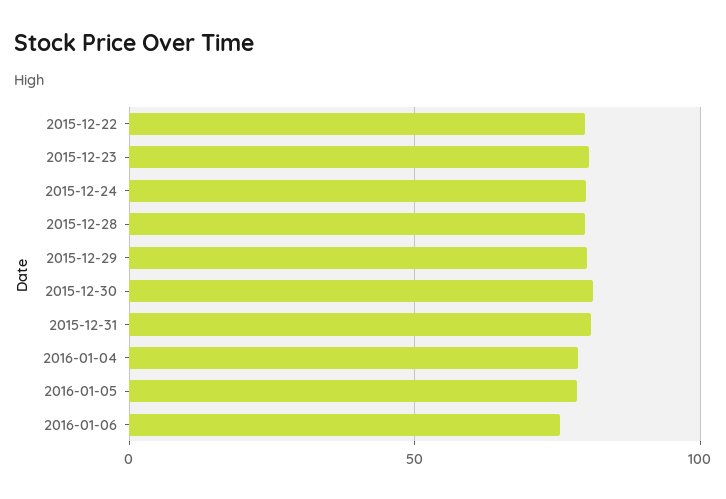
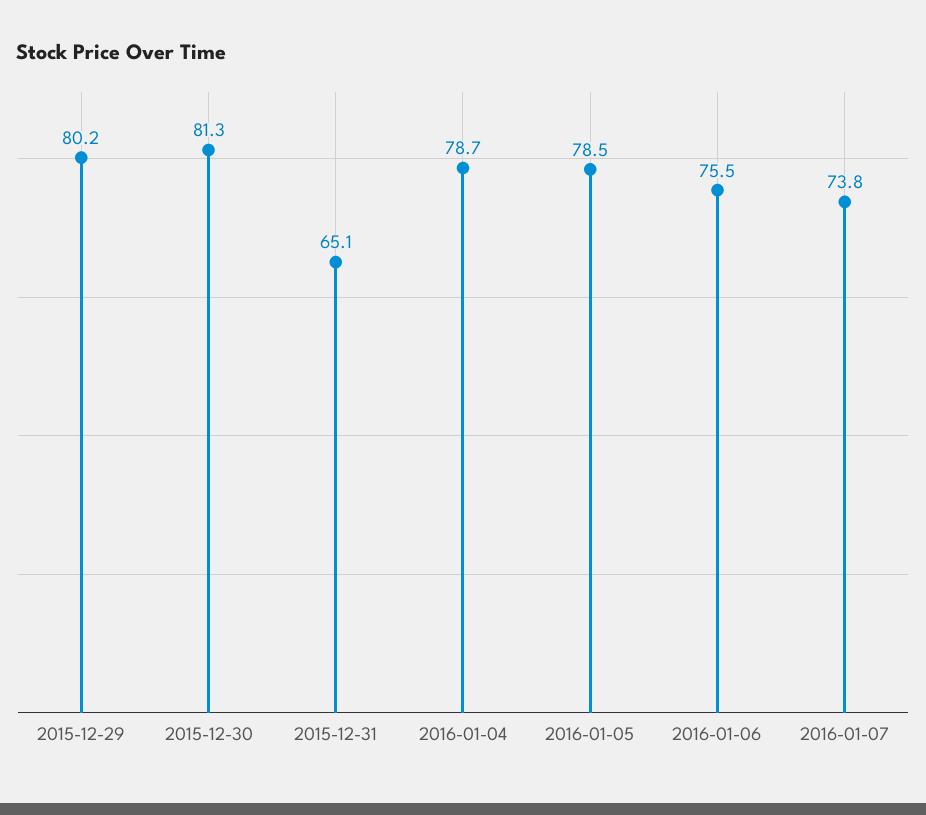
2015-12-22: 80 -> none
2015-12-23: 80 -> none
2015-12-24: 80 -> none
2015-12-28: 80 -> none
2015-12-31: 80 -> 65.1
2016-01-07: none -> 73.8

